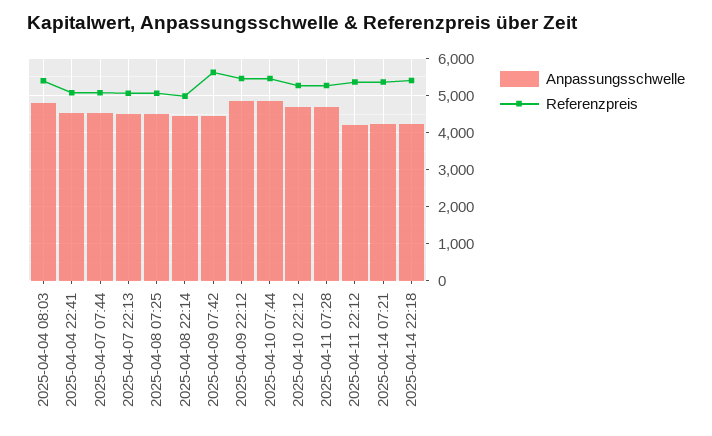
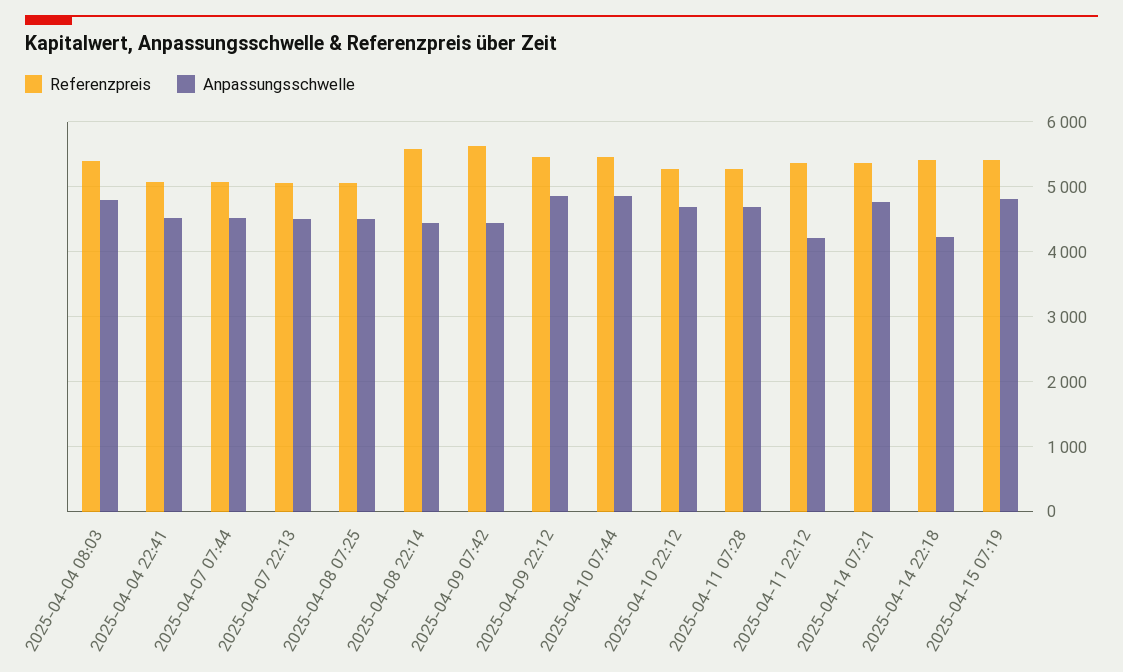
Referenzpreis, 2025-04-08 22:14: 5000 -> 5600
Anpassungsschwelle, 2025-04-14 07:21: 4200 -> 4800
Referenzpreis, 2025-04-15 07:19: none -> 5400
Anpassungsschwelle, 2025-04-15 07:19: none -> 4800

